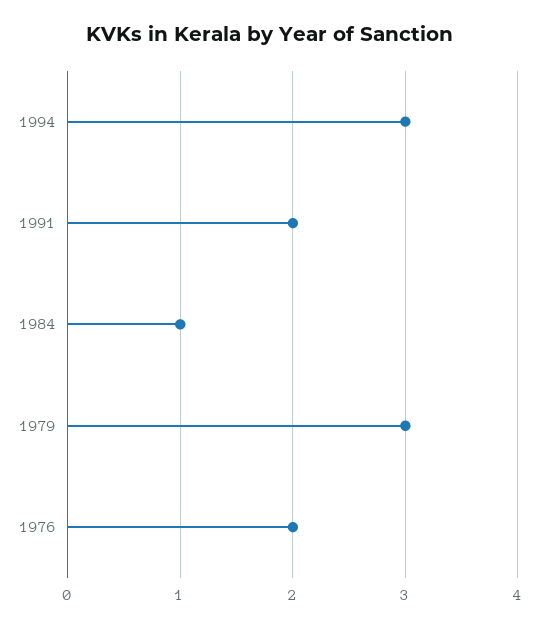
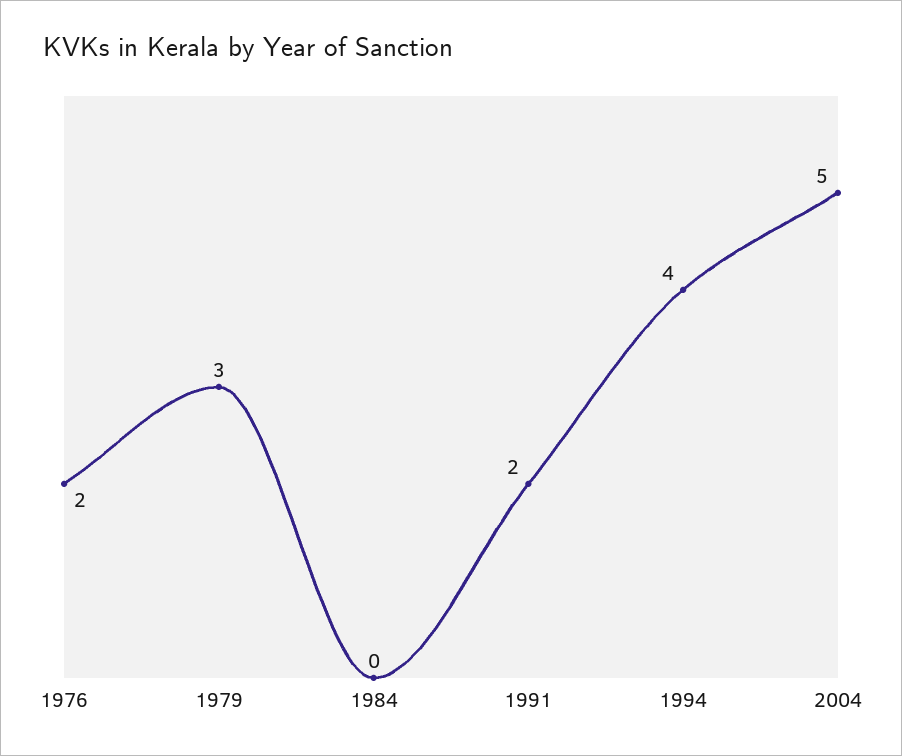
1994: 3 -> 4
1984: 1 -> 0
2004: none -> 5

